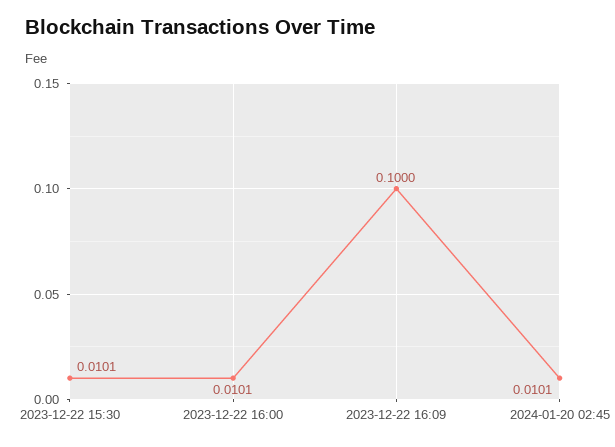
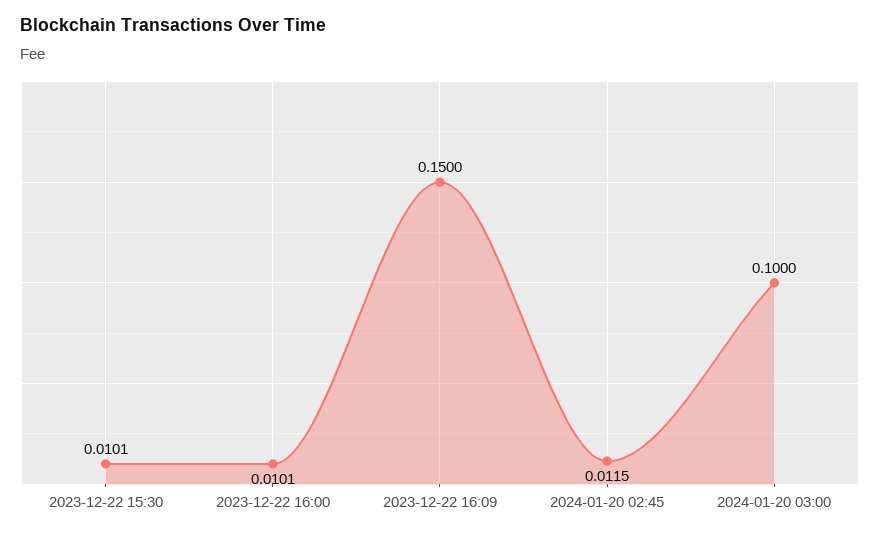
2023-12-22 16:09: 0.1 -> 0.15
2024-01-20 02:45: 0.0101 -> 0.0115
2024-01-20 03:00: none -> 0.1

